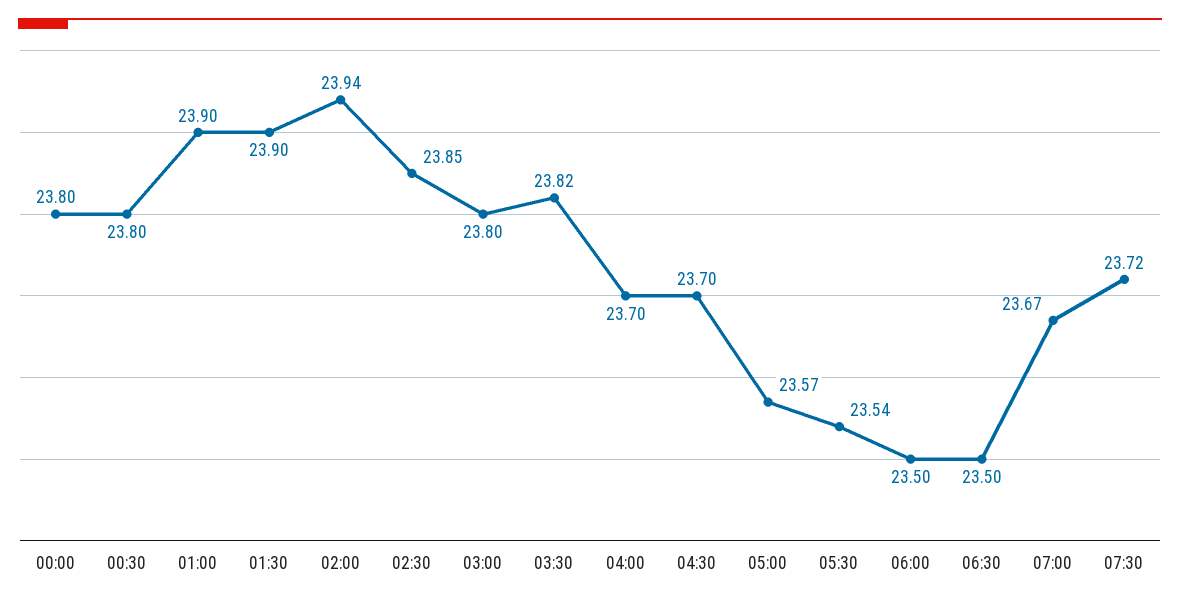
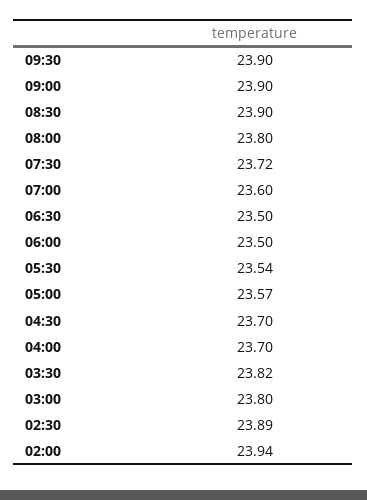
00:00: 23.8 -> none
00:30: 23.8 -> none
01:00: 23.9 -> none
01:30: 23.9 -> none
02:30: 23.85 -> 23.89
07:00: 23.67 -> 23.6
09:30: none -> 23.9
09:00: none -> 23.9
08:30: none -> 23.9
08:00: none -> 23.8

